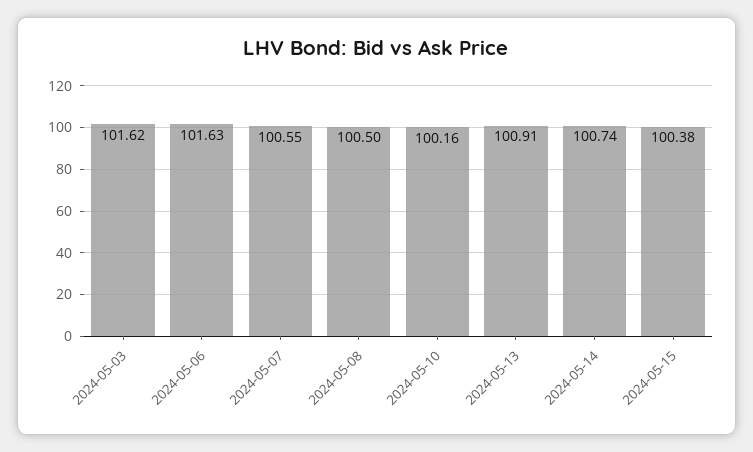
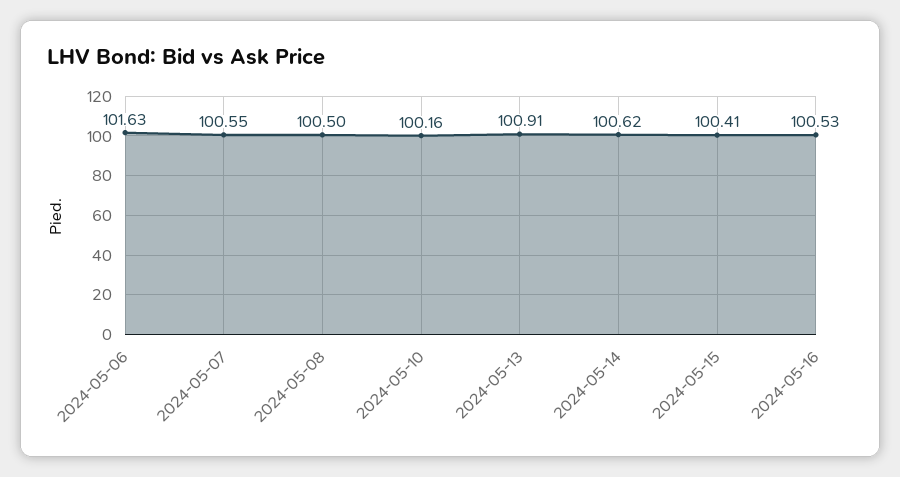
2024-05-03: 101.62 -> none
2024-05-14: 100.74 -> 100.62
2024-05-15: 100.38 -> 100.41
2024-05-16: none -> 100.53

